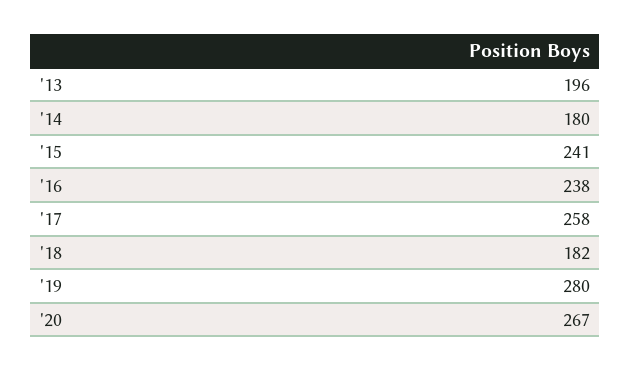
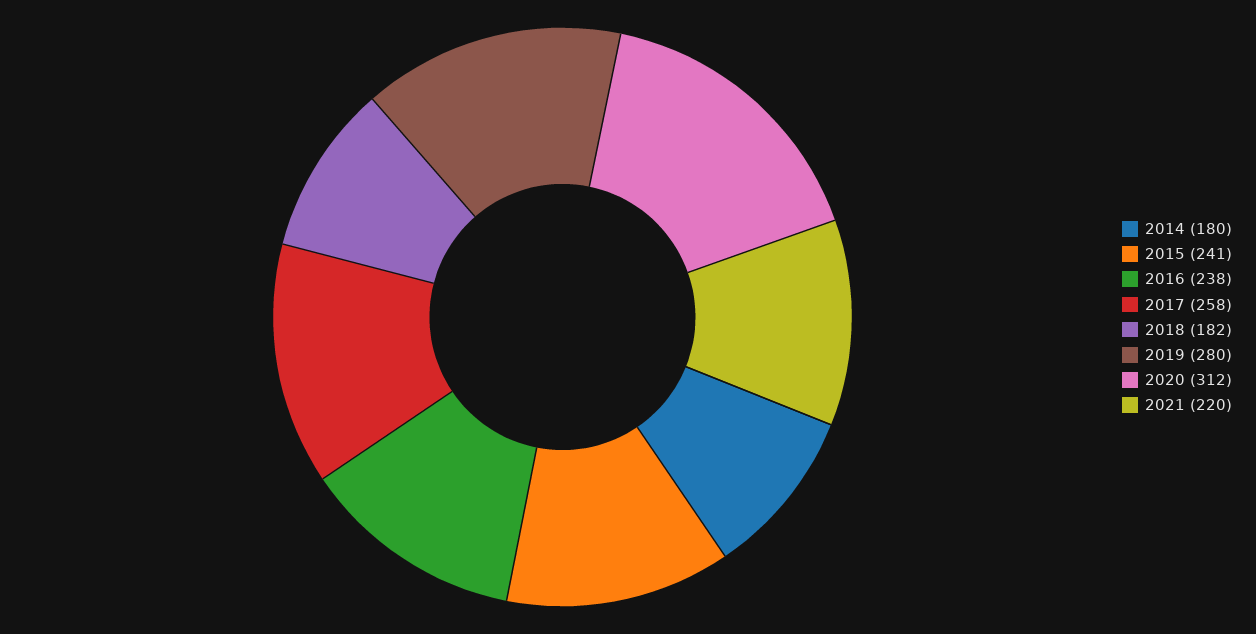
'13: 196 -> none
'20: 267 -> 312
2021: none -> 220

